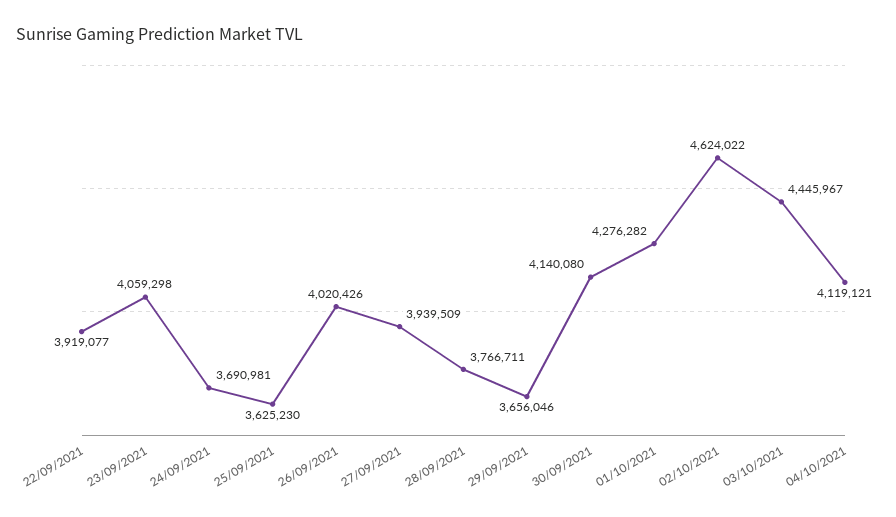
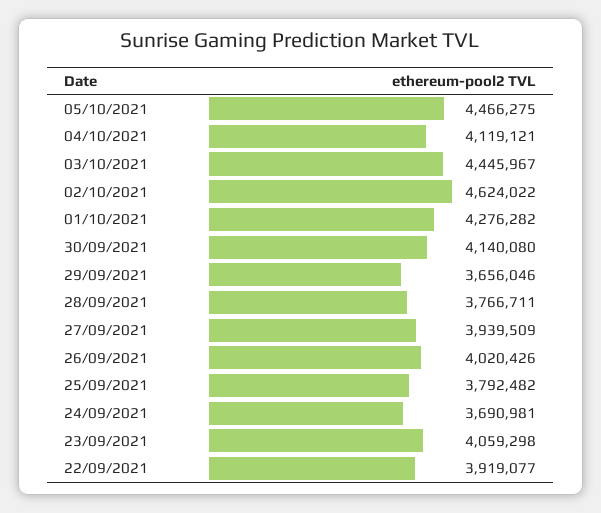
25/09/2021: 3625230 -> 3792482
05/10/2021: none -> 4466275

